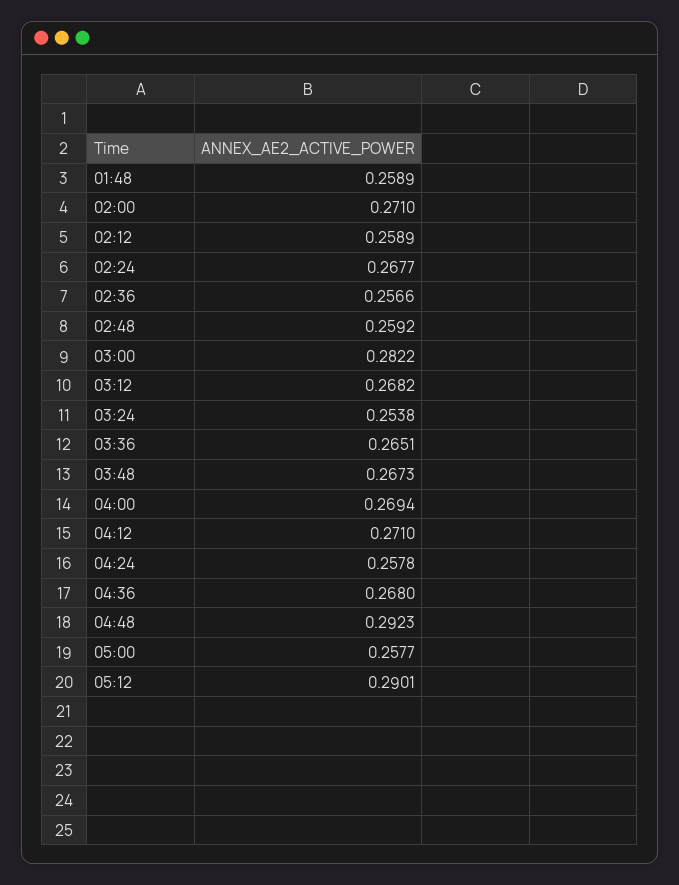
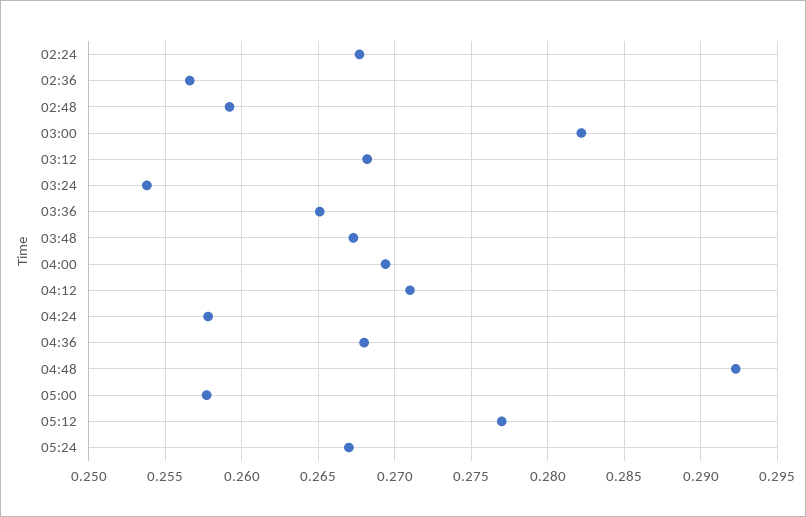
01:48: 0.2589 -> none
02:00: 0.271 -> none
02:12: 0.2589 -> none
05:12: 0.2901 -> 0.277
05:24: none -> 0.267

